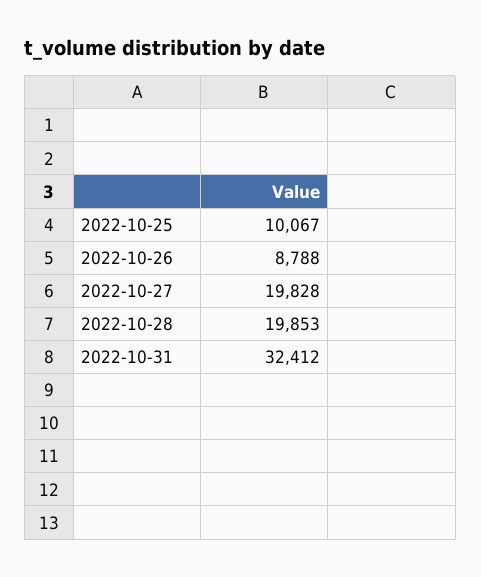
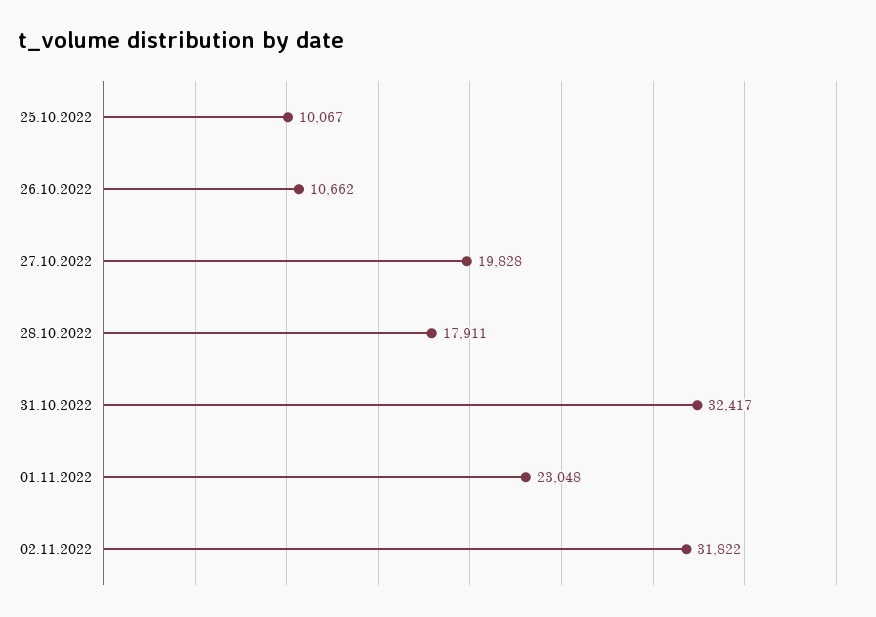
2022-10-26: 8788 -> 10662
2022-10-28: 19853 -> 17911
2022-10-31: 32412 -> 32417
01.11.2022: none -> 23048
02.11.2022: none -> 31822

